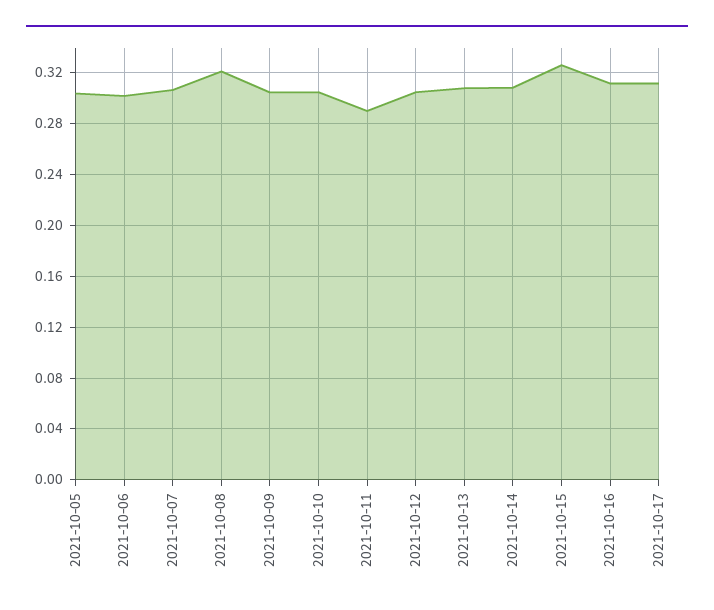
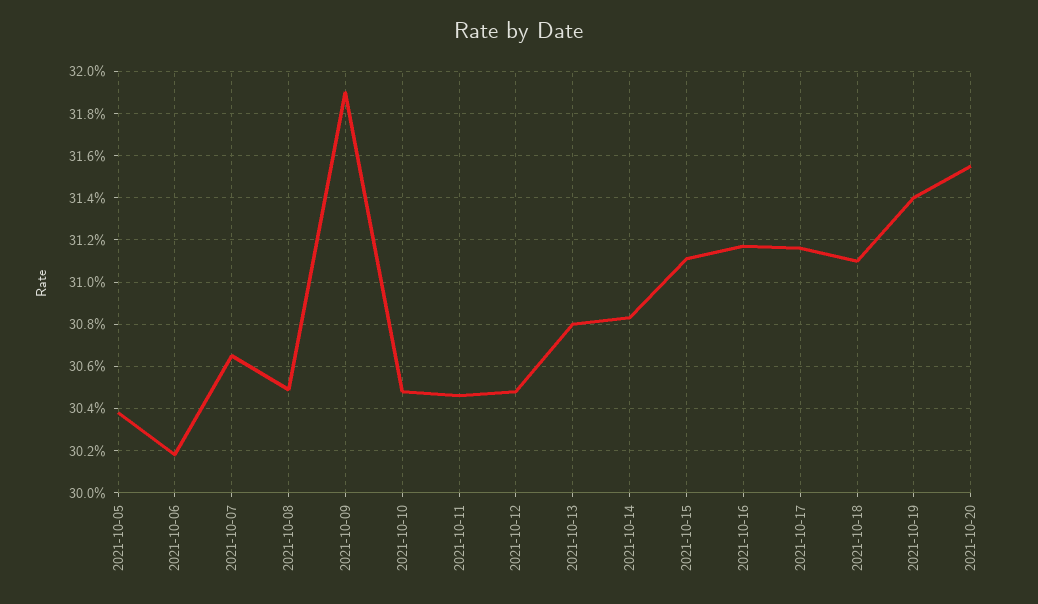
2021-10-08: 0.32 -> 0.305
2021-10-09: 0.305 -> 0.319
2021-10-11: 0.29 -> 0.3045
2021-10-15: 0.325 -> 0.311
2021-10-18: none -> 0.311
2021-10-19: none -> 0.314
2021-10-20: none -> 0.3155

